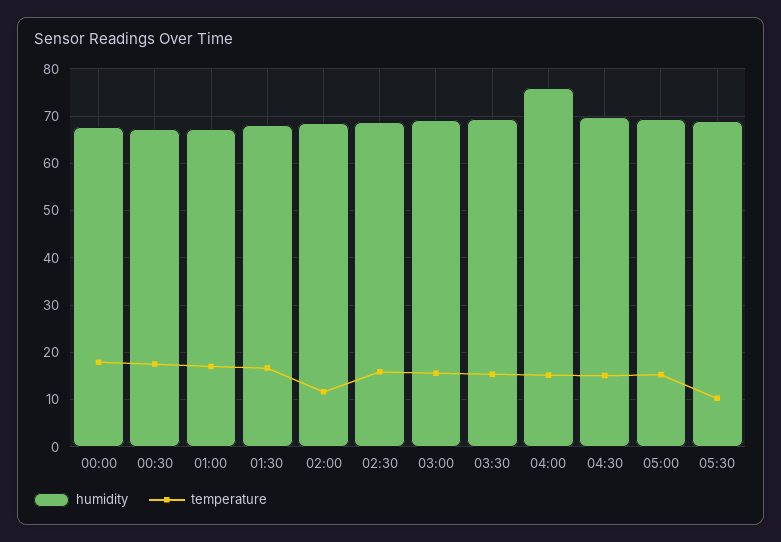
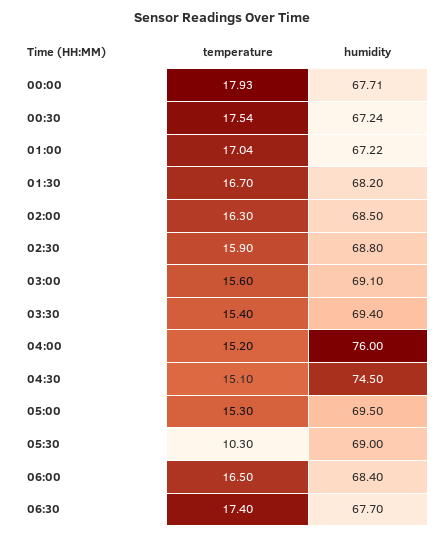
temperature, 02:00: 12 -> 16.3
humidity, 04:30: 70 -> 74.5
temperature, 06:00: none -> 16.5
humidity, 06:00: none -> 68.4
temperature, 06:30: none -> 17.4
humidity, 06:30: none -> 67.7

